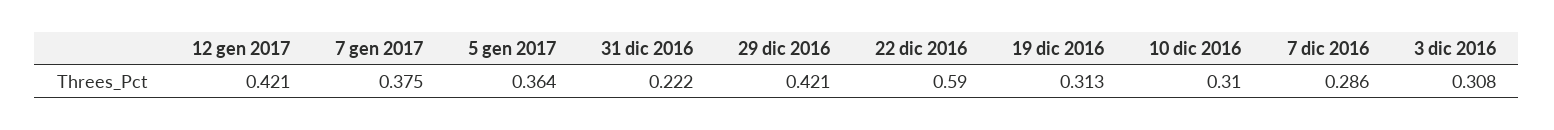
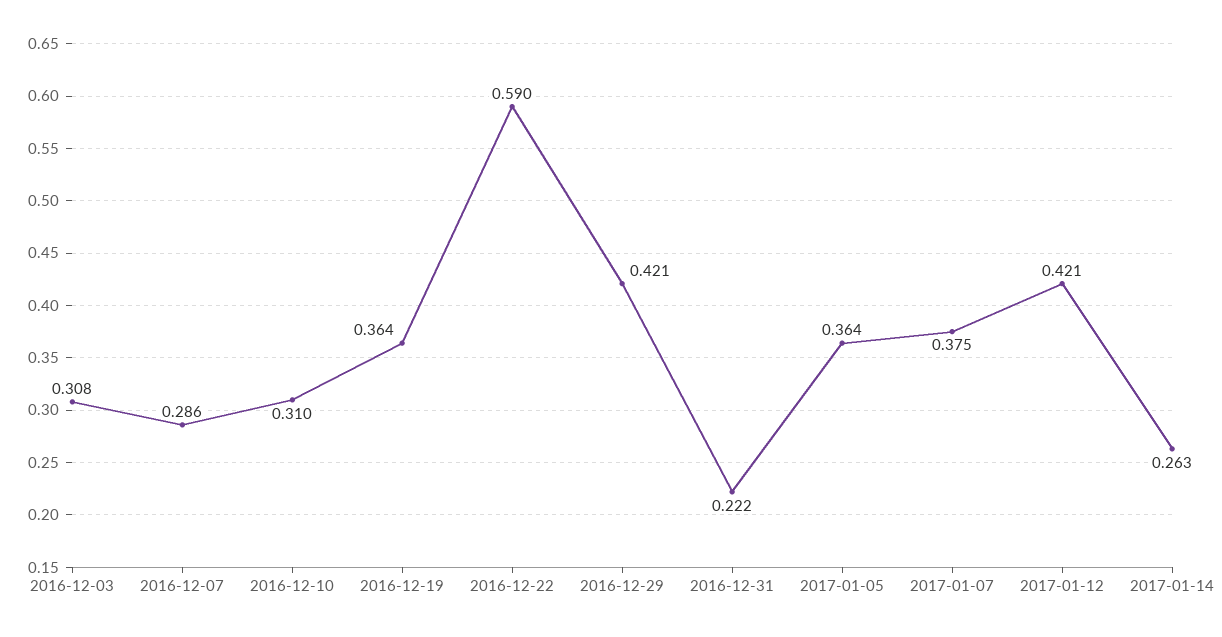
19 dic 2016: 0.313 -> 0.364
2017-01-14: none -> 0.263

